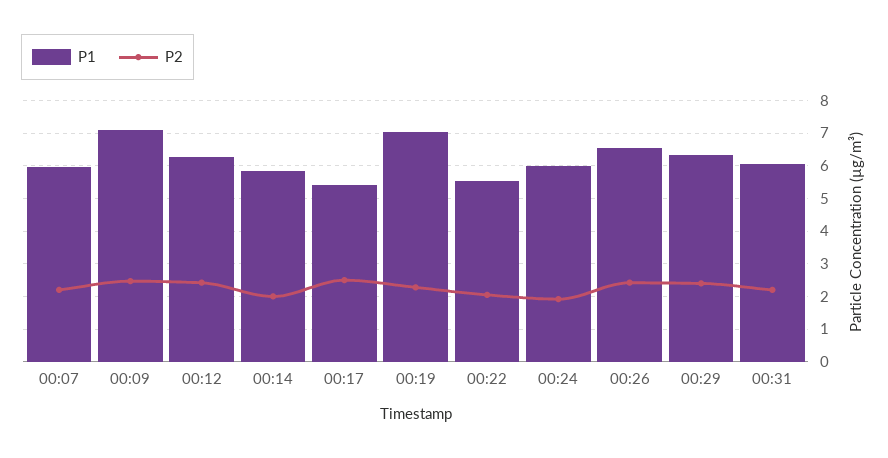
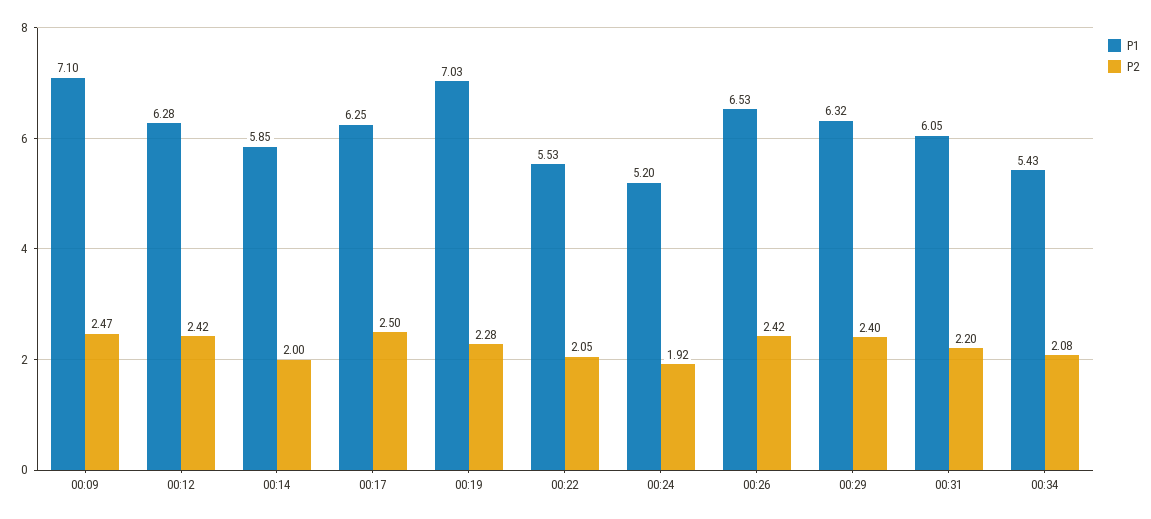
P1, 00:07: 6 -> none
P2, 00:07: 2.2 -> none
P1, 00:17: 5.4 -> 6.25
P1, 00:24: 6 -> 5.2
P1, 00:34: none -> 5.43
P2, 00:34: none -> 2.08

